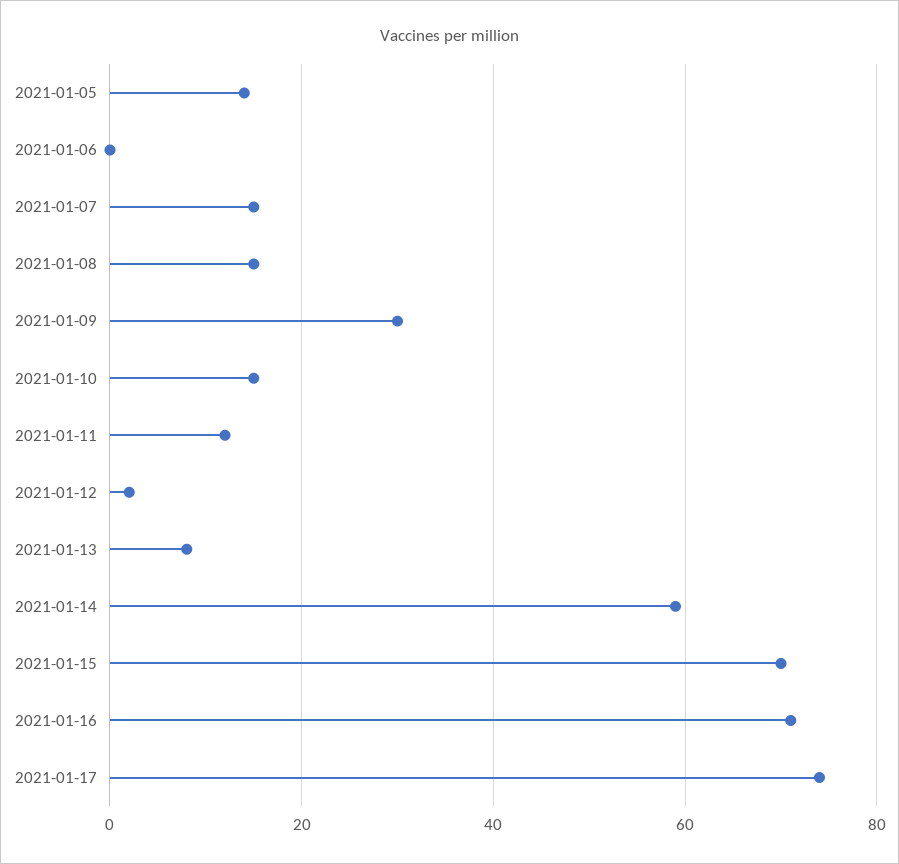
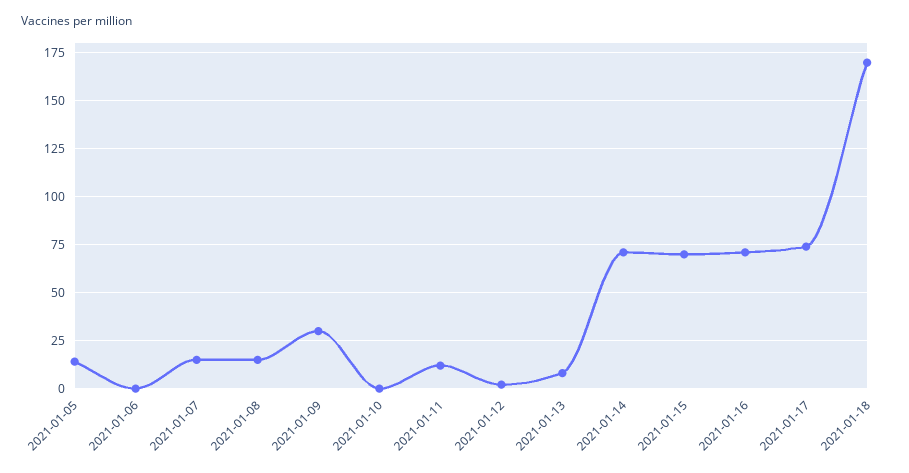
2021-01-10: 15 -> 0
2021-01-14: 60 -> 70
2021-01-18: none -> 170

